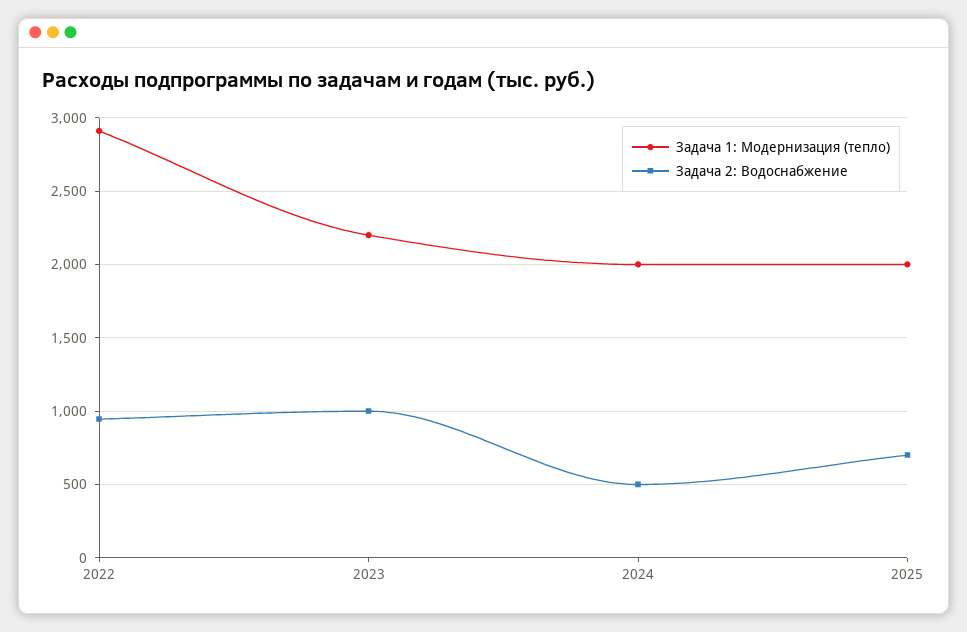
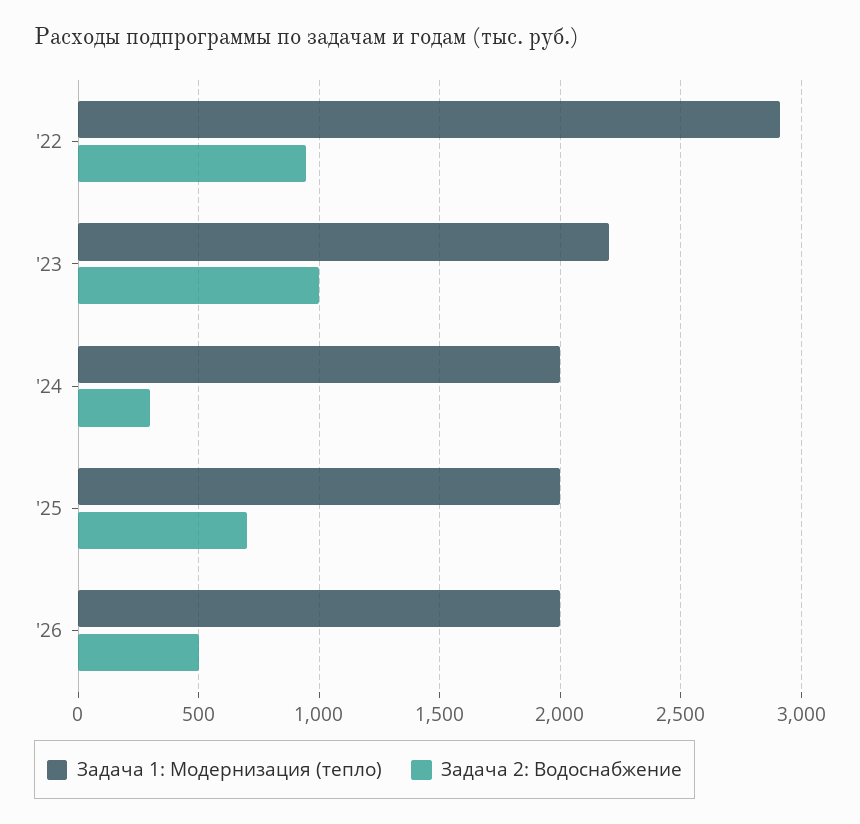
Задача 2: Водоснабжение, 2024: 500 -> 300
Задача 1: Модернизация (тепло), '26: none -> 2000
Задача 2: Водоснабжение, '26: none -> 500

